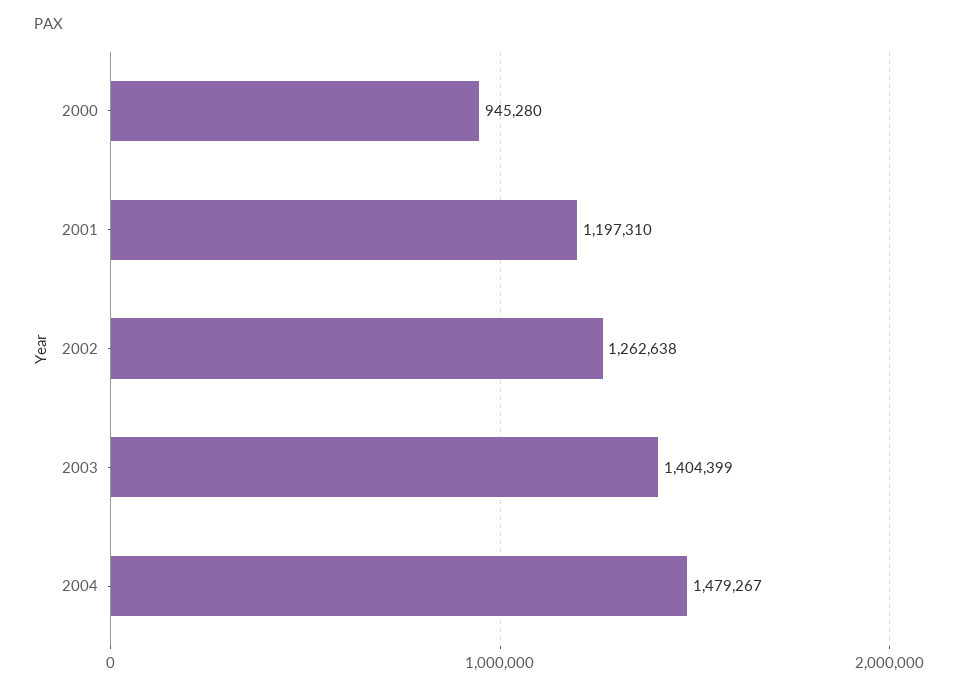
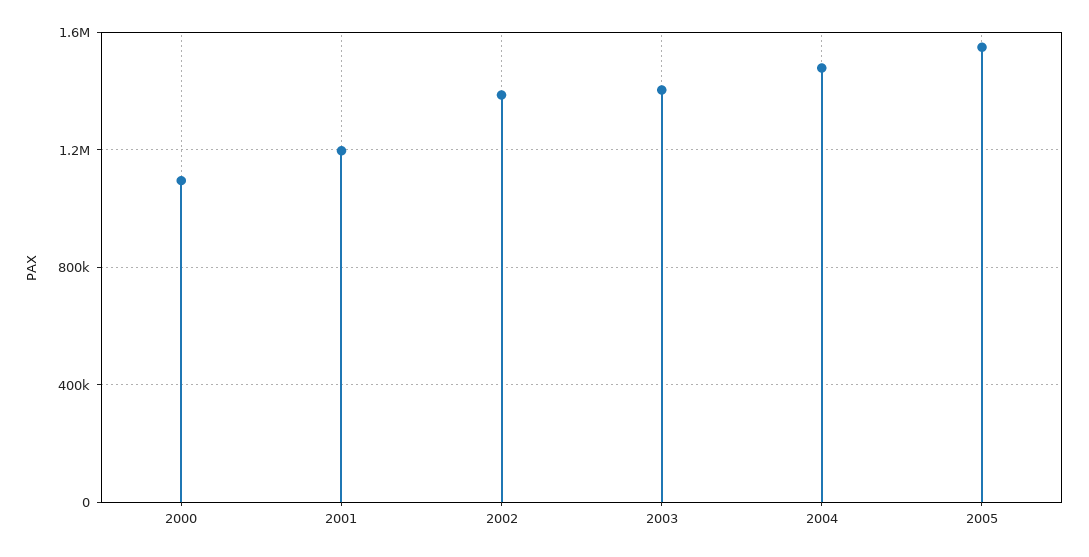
2000: 945280 -> 1100000
2002: 1262638 -> 1400000
2005: none -> 1550000

